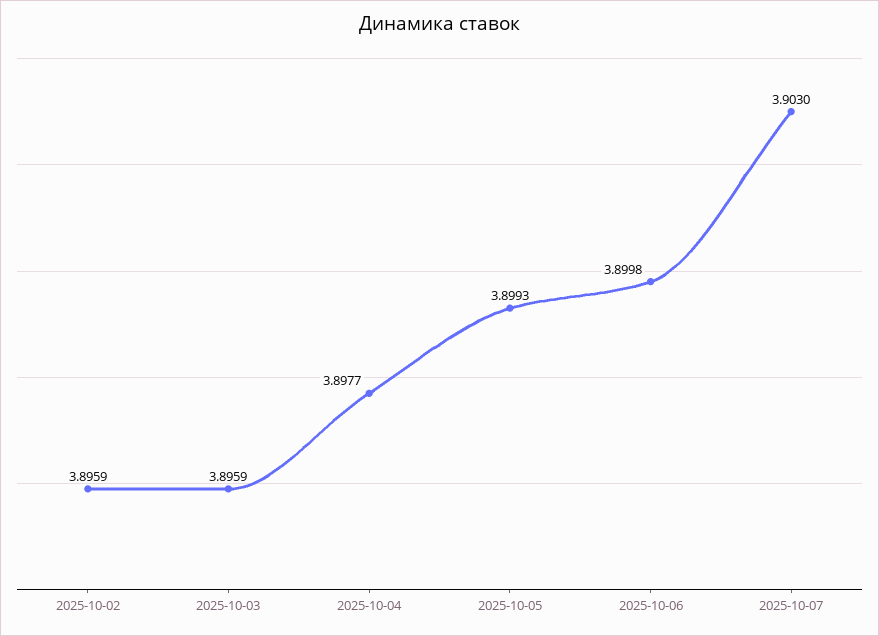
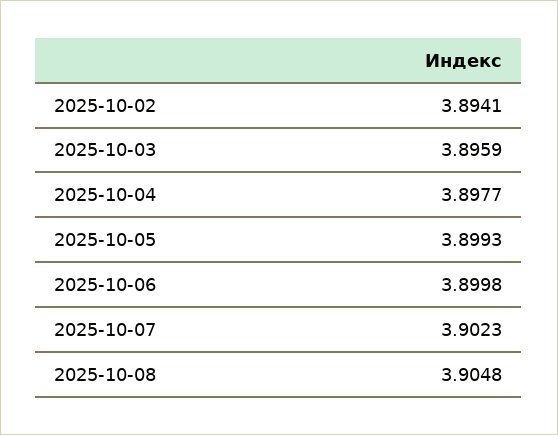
2025-10-02: 3.8959 -> 3.8941
2025-10-07: 3.903 -> 3.9023
2025-10-08: none -> 3.9048

